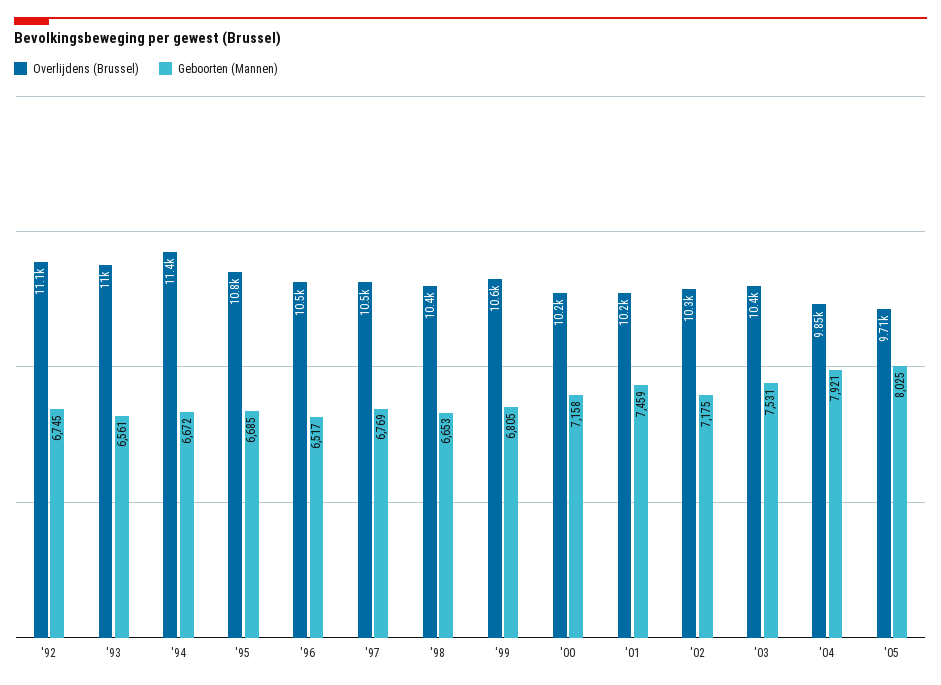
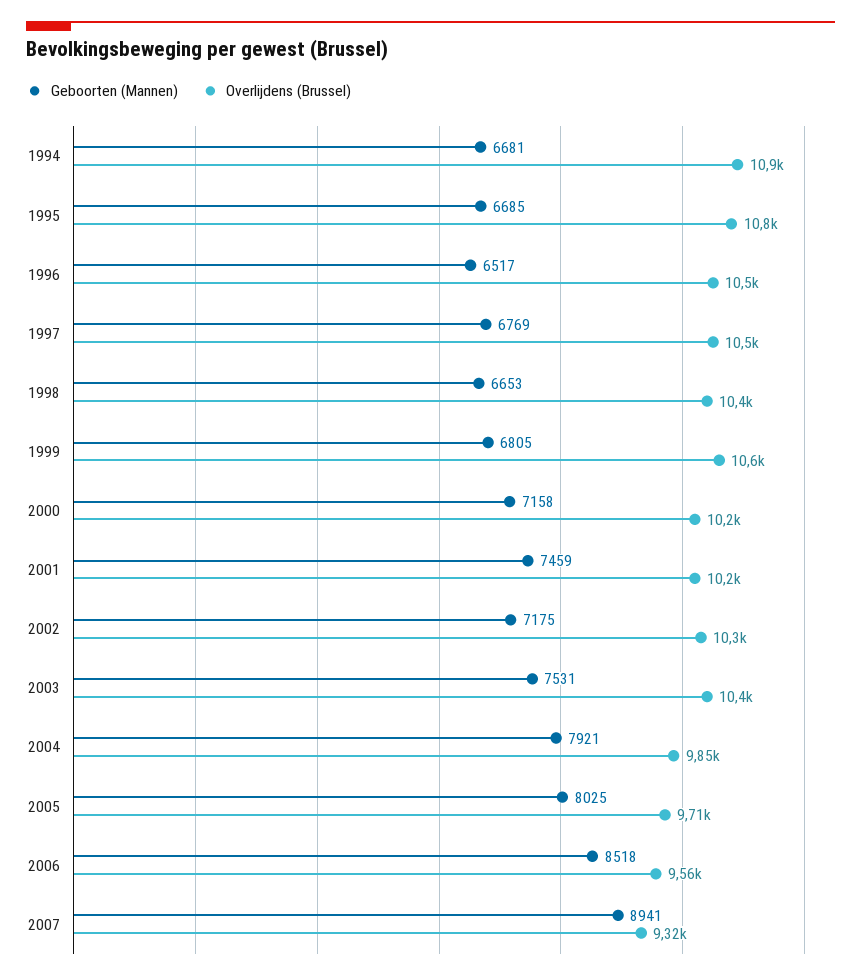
Overlijdens (Brussel), '92: 11100 -> none
Geboorten (Mannen), '92: 6745 -> none
Overlijdens (Brussel), '93: 11000 -> none
Geboorten (Mannen), '93: 6561 -> none
Overlijdens (Brussel), '94: 11400 -> 10900
Geboorten (Mannen), '94: 6672 -> 6681
Geboorten (Mannen), 2006: none -> 8518
Overlijdens (Brussel), 2006: none -> 9560
Geboorten (Mannen), 2007: none -> 8941
Overlijdens (Brussel), 2007: none -> 9320

